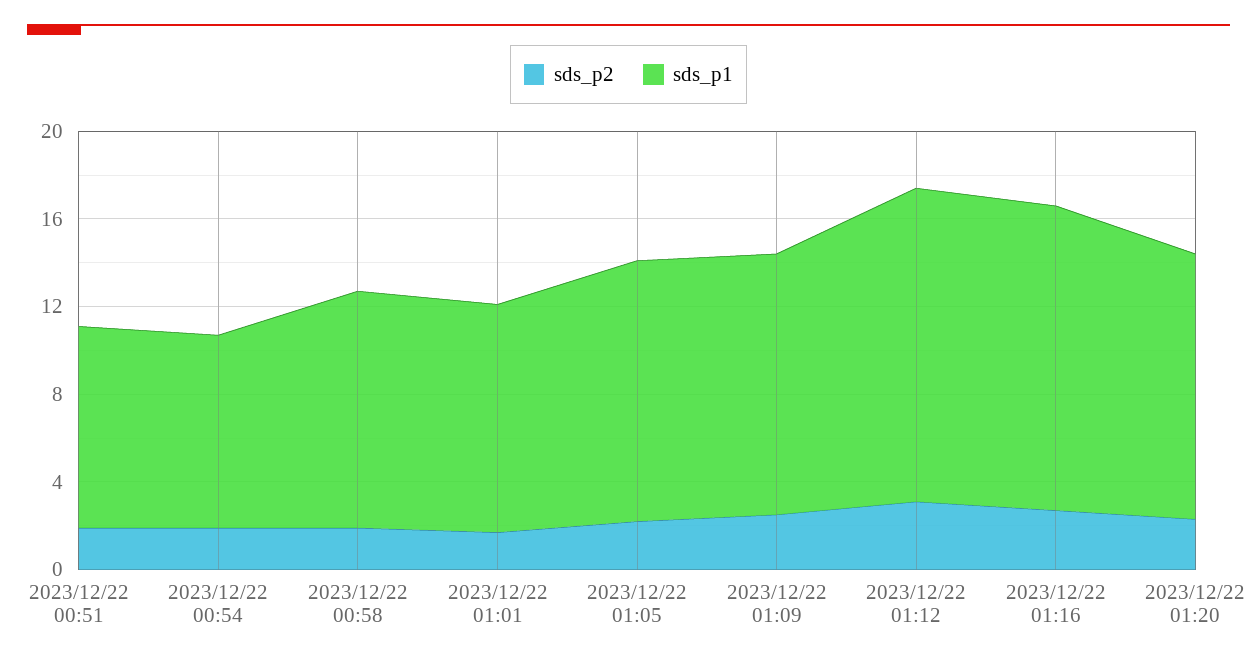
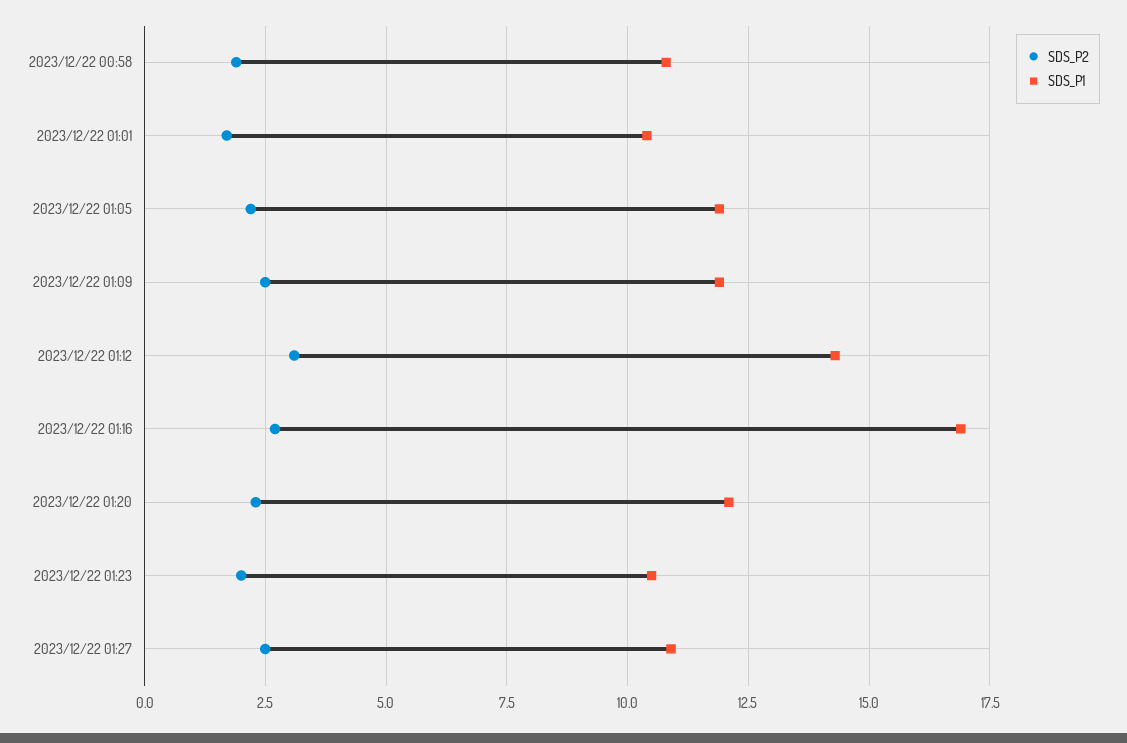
sds_p2, 2023/12/22 00:51: 2 -> none
sds_p1, 2023/12/22 00:51: 9 -> none
sds_p2, 2023/12/22 00:54: 2 -> none
sds_p1, 2023/12/22 00:54: 9 -> none
sds_p1, 2023/12/22 01:16: 14 -> 17
sds_p2, 2023/12/22 01:23: none -> 2
sds_p1, 2023/12/22 01:23: none -> 10.5
sds_p2, 2023/12/22 01:27: none -> 2.5
sds_p1, 2023/12/22 01:27: none -> 11

